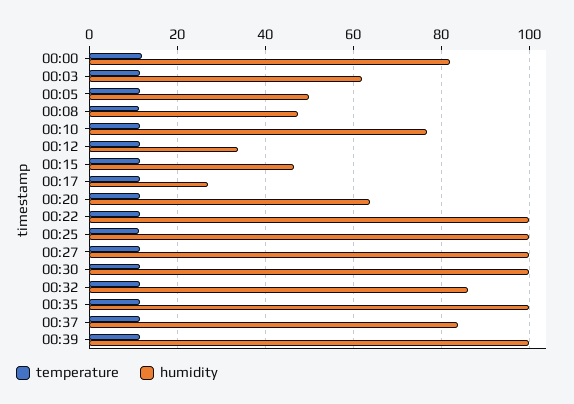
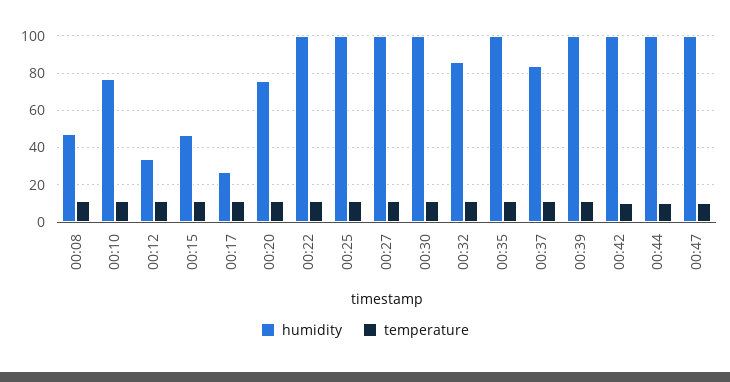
temperature, 00:00: 12 -> none
humidity, 00:00: 82 -> none
temperature, 00:03: 12 -> none
humidity, 00:03: 62 -> none
temperature, 00:05: 12 -> none
humidity, 00:05: 50 -> none
humidity, 00:20: 64 -> 75
humidity, 00:42: none -> 100
temperature, 00:42: none -> 10
humidity, 00:44: none -> 100
temperature, 00:44: none -> 10
humidity, 00:47: none -> 100
temperature, 00:47: none -> 10

